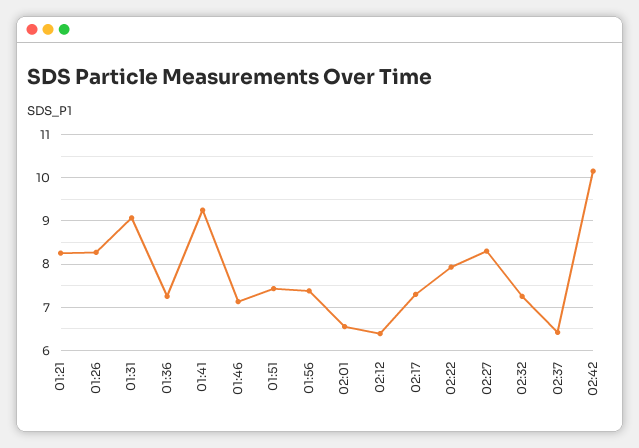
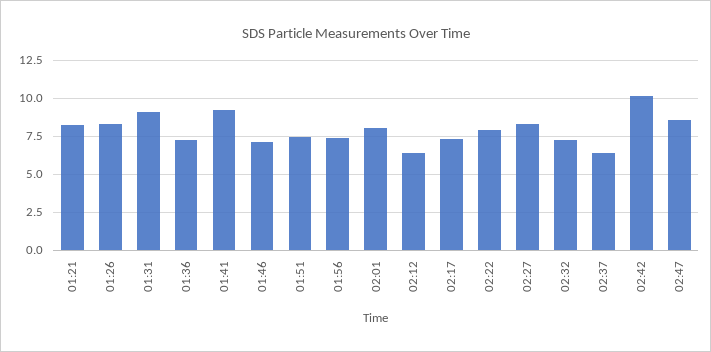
02:01: 6.6 -> 8
02:47: none -> 8.5

